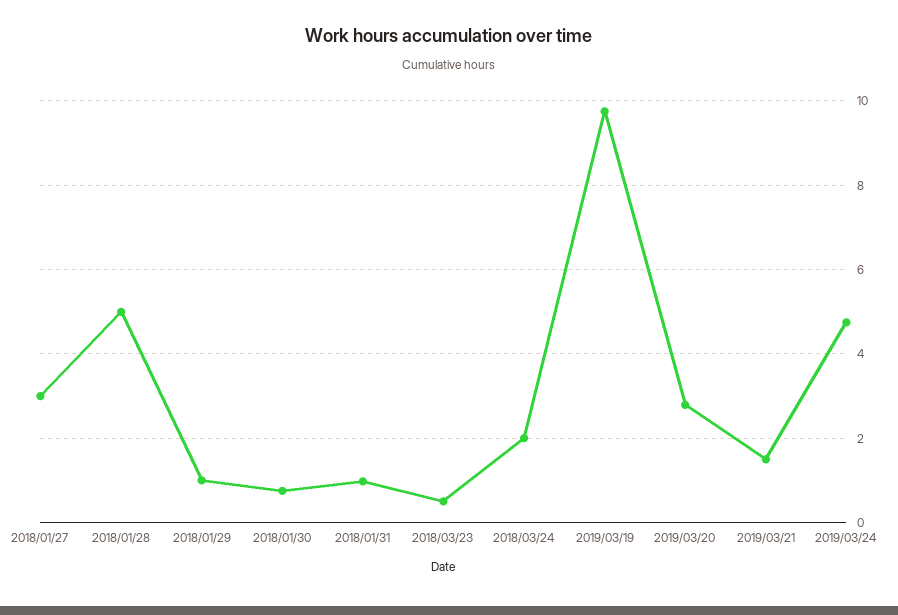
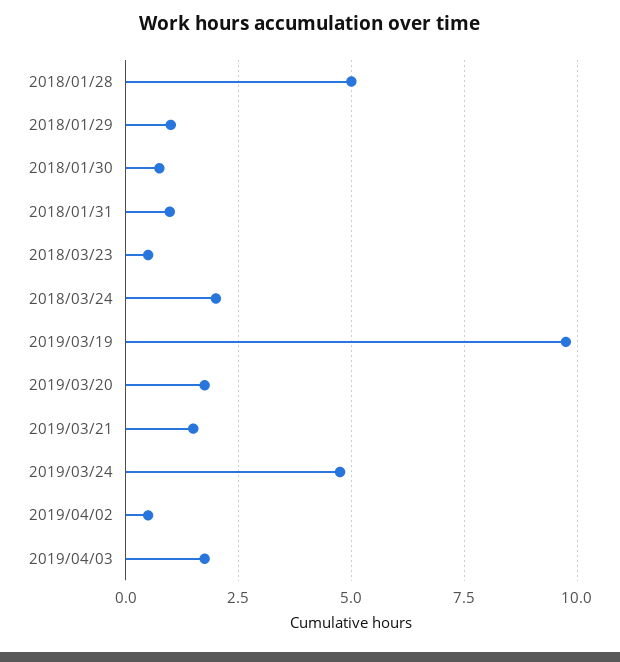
2018/01/27: 3 -> none
2019/03/20: 2.8 -> 1.75
2019/04/02: none -> 0.5
2019/04/03: none -> 1.75

